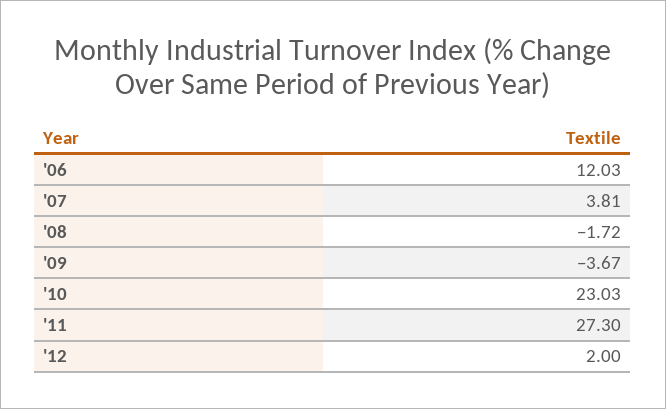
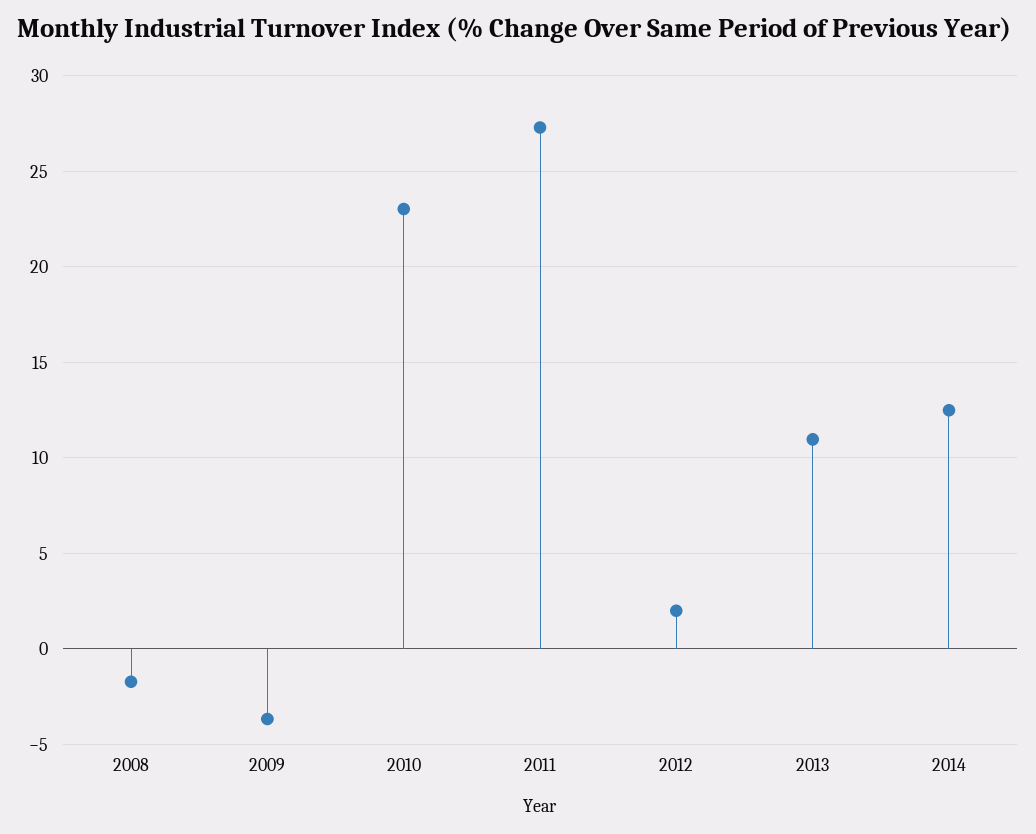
'06: 12.03 -> none
'07: 3.81 -> none
2013: none -> 11
2014: none -> 12.5

